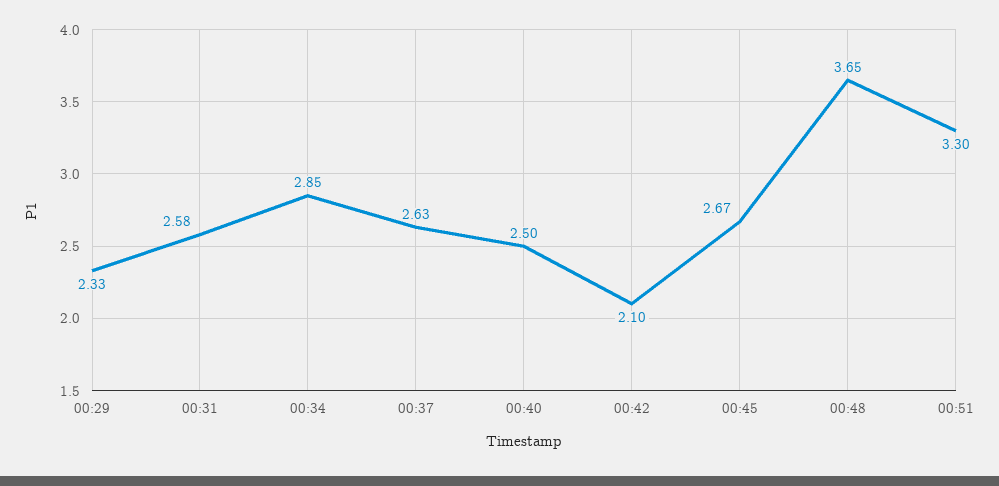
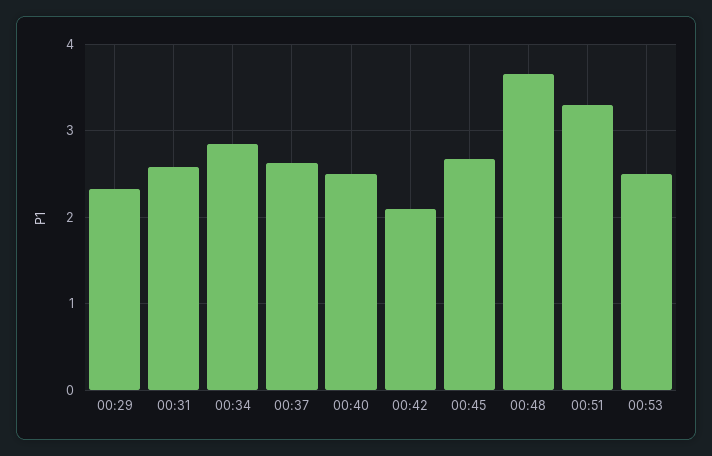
00:53: none -> 2.5

